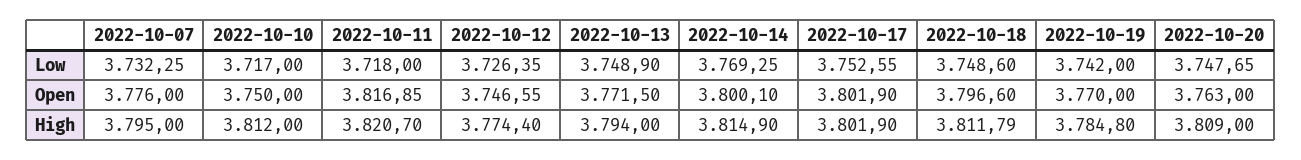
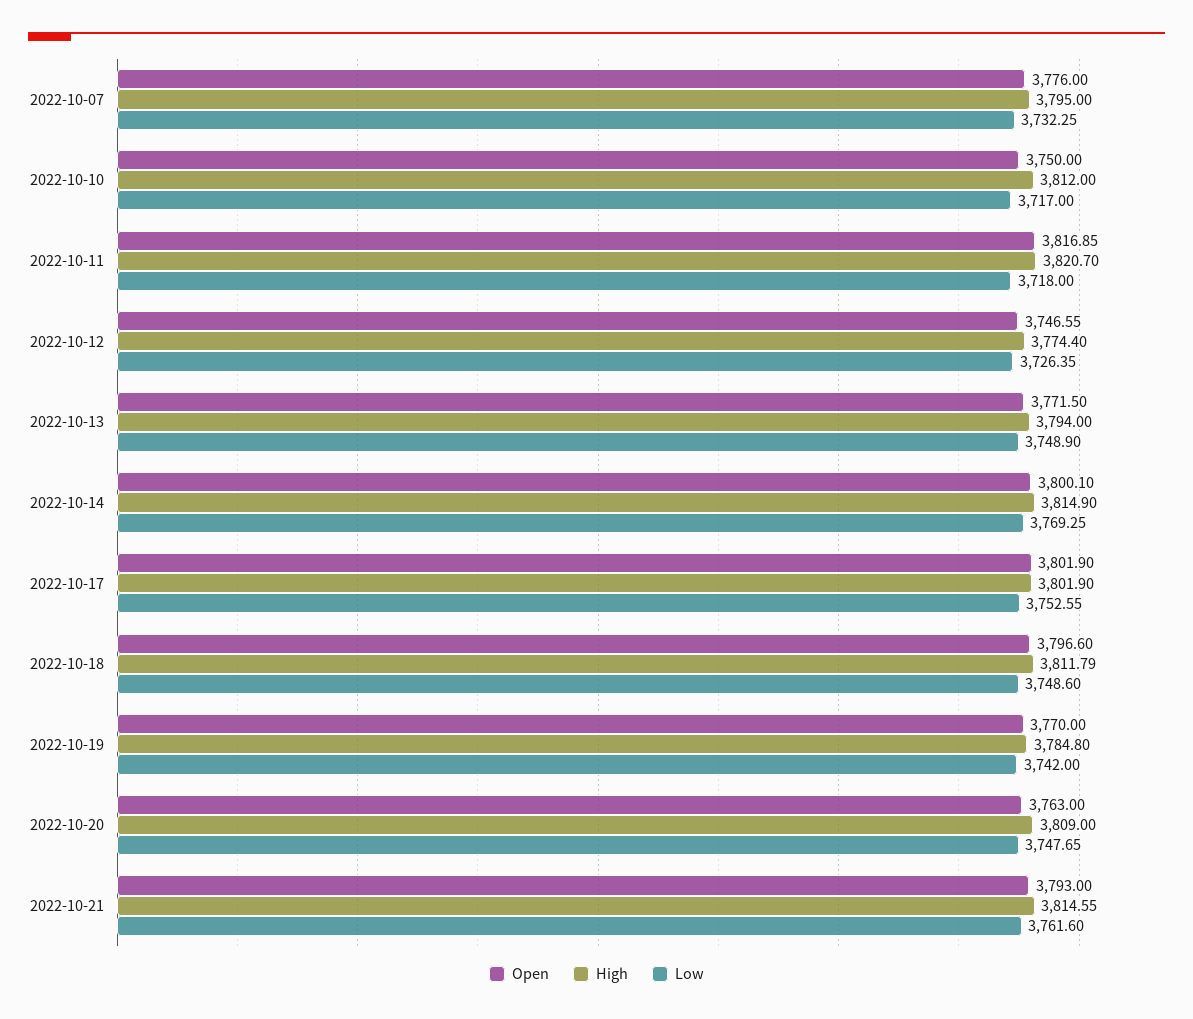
Open, 2022-10-21: none -> 3793
High, 2022-10-21: none -> 3814.55
Low, 2022-10-21: none -> 3761.6

